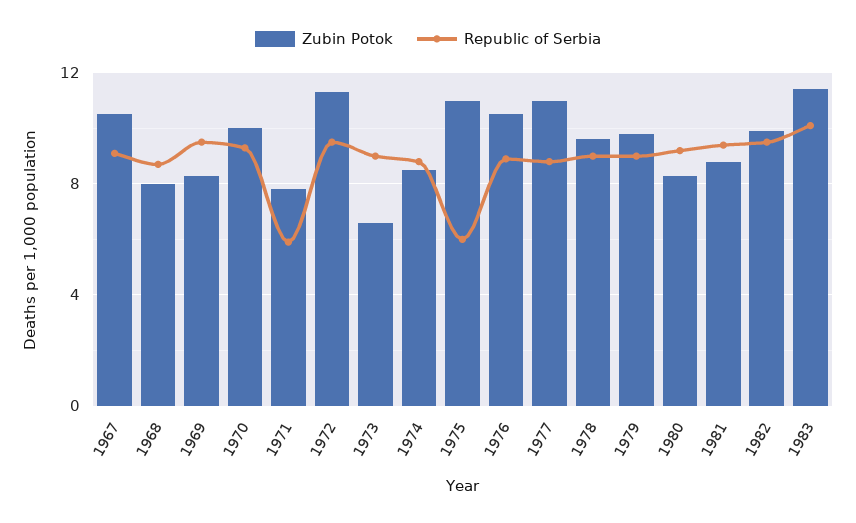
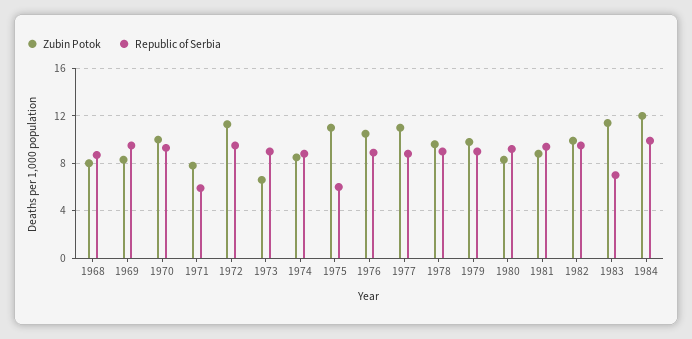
Zubin Potok, 1967: 10.5 -> none
Republic of Serbia, 1967: 9 -> none
Republic of Serbia, 1983: 10 -> 7
Zubin Potok, 1984: none -> 12
Republic of Serbia, 1984: none -> 10

